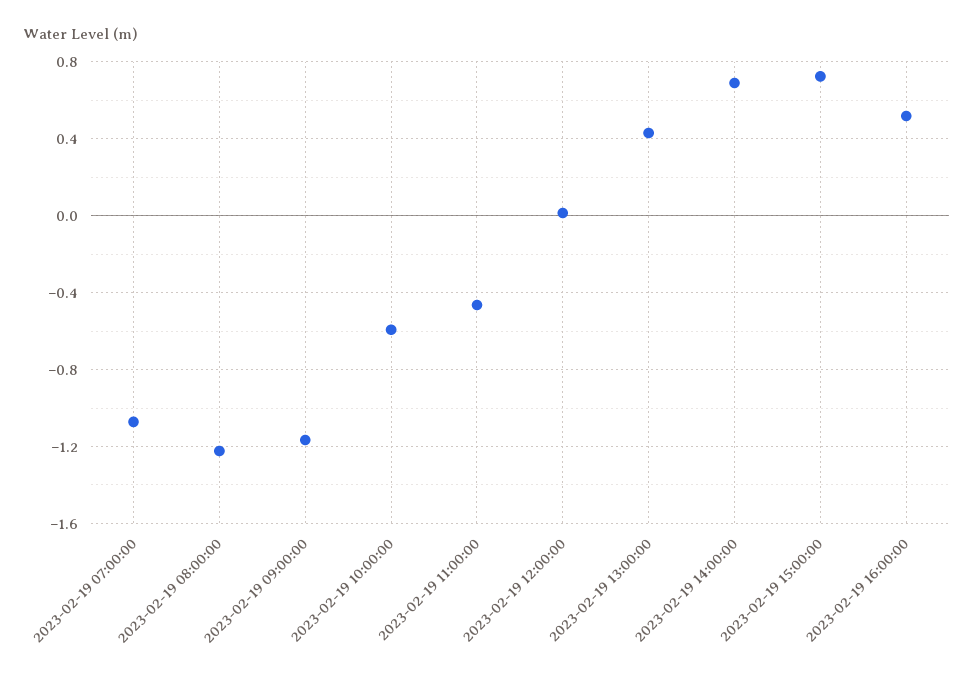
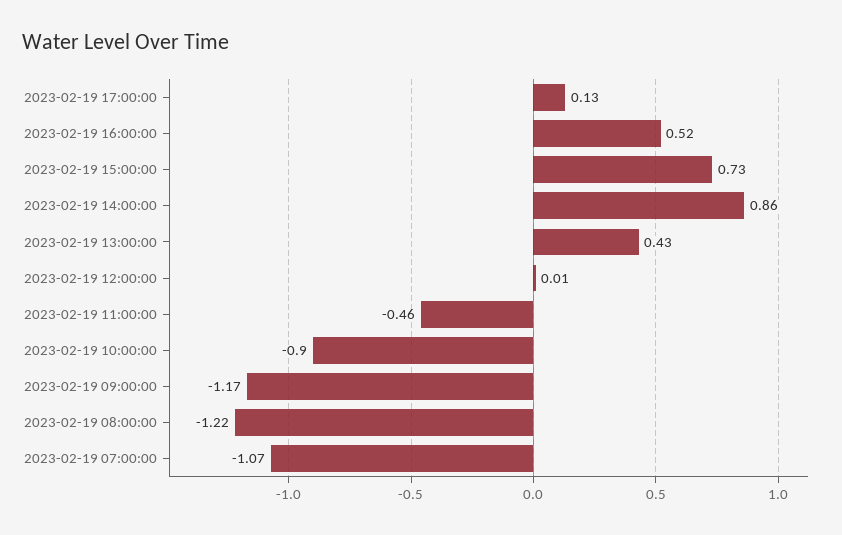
2023-02-19 10:00:00: -0.6 -> -0.9
2023-02-19 14:00:00: 0.7 -> 0.86
2023-02-19 17:00:00: none -> 0.13

